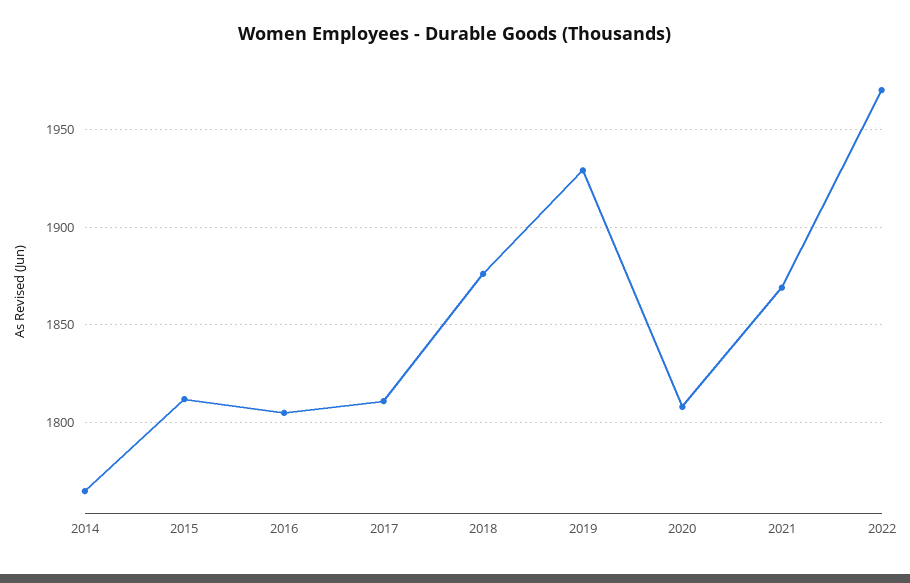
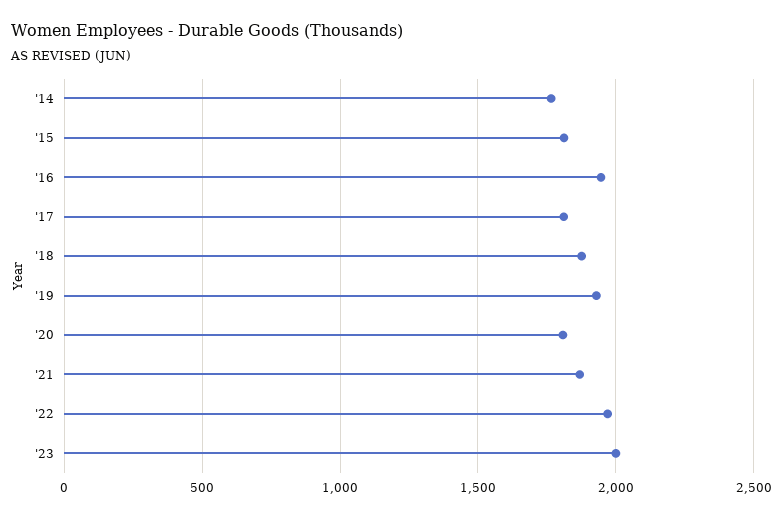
2016: 1805 -> 1950
'23: none -> 2000

